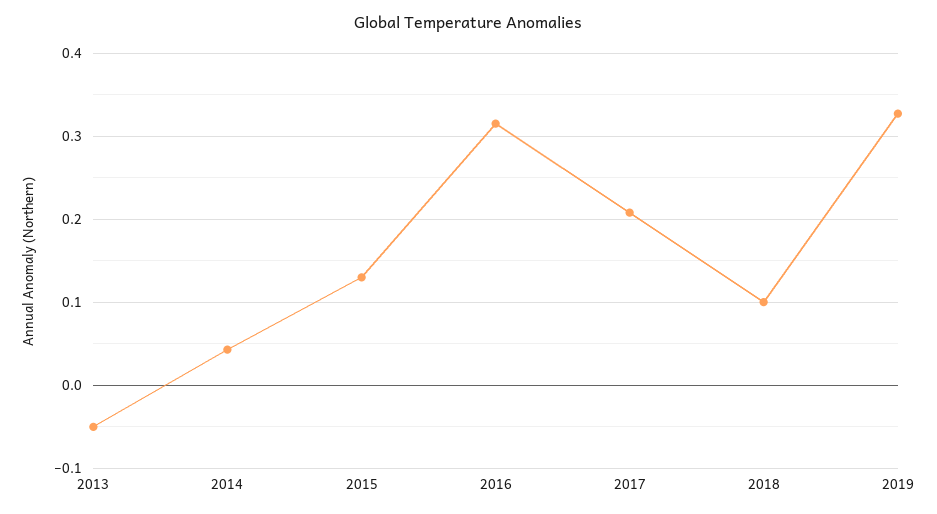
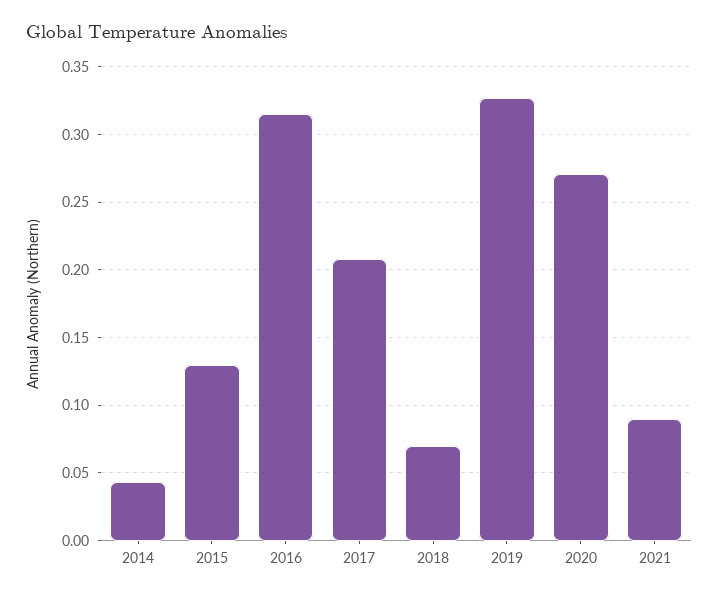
2013: -0.05 -> none
2018: 0.1 -> 0.07
2020: none -> 0.27
2021: none -> 0.09

